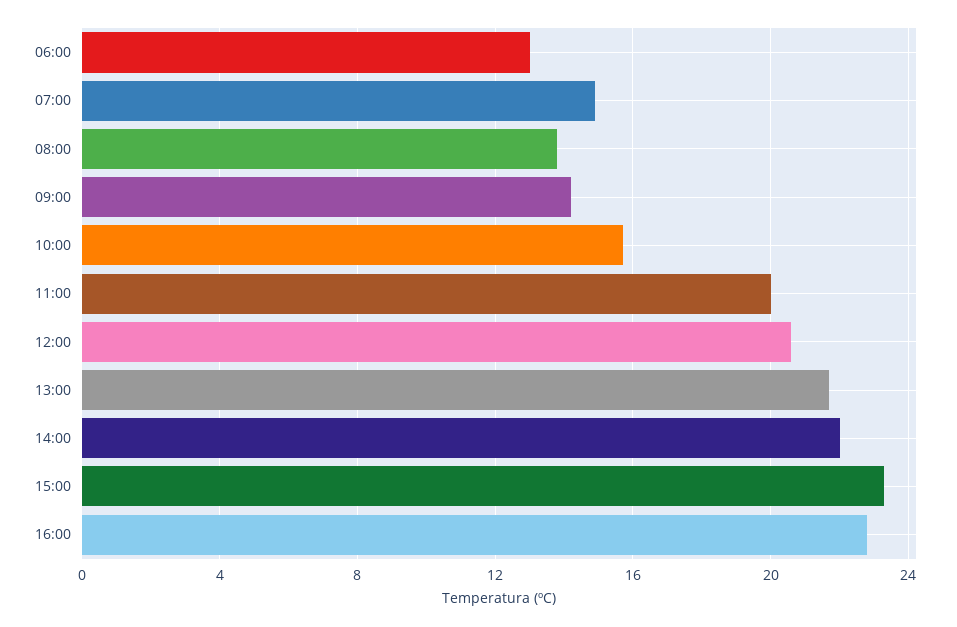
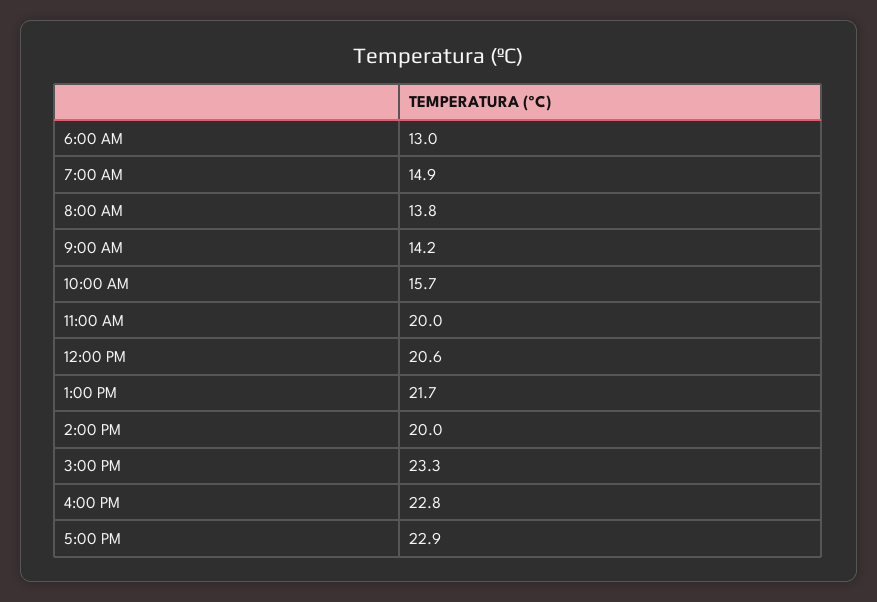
14:00: 22 -> 20
5:00 PM: none -> 22.9

